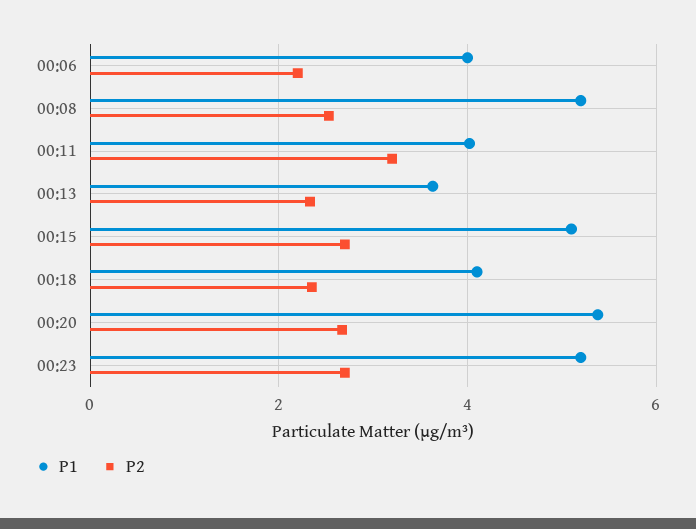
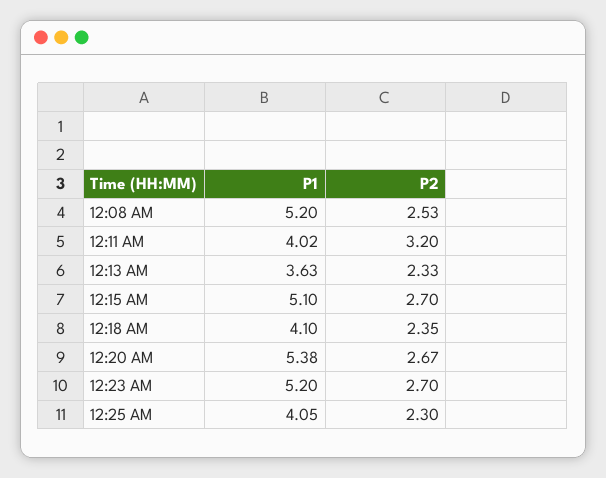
P1, 00:06: 4 -> none
P2, 00:06: 2.2 -> none
P1, 12:25 AM: none -> 4.05
P2, 12:25 AM: none -> 2.3

